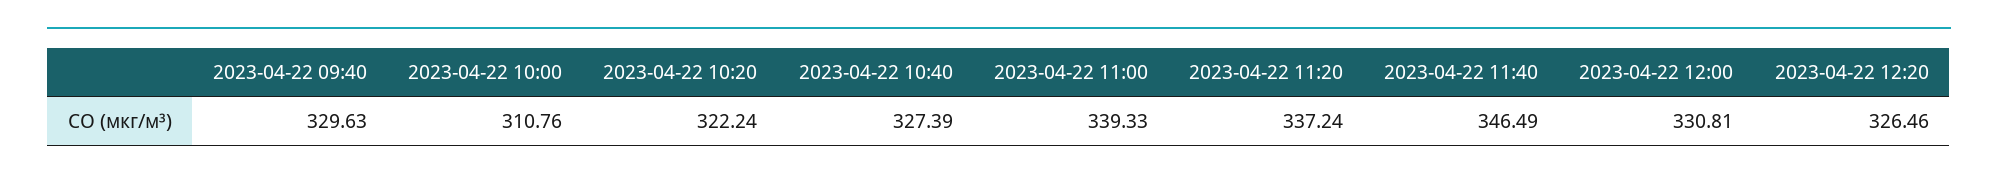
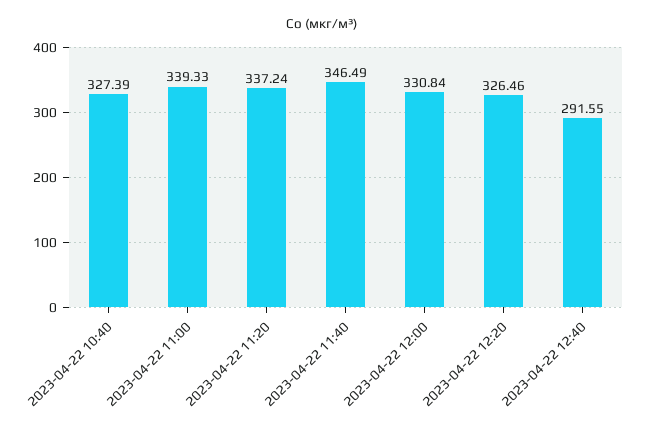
2023-04-22 09:40: 329.63 -> none
2023-04-22 10:00: 310.76 -> none
2023-04-22 10:20: 322.24 -> none
2023-04-22 12:00: 330.81 -> 330.84
2023-04-22 12:40: none -> 291.55

